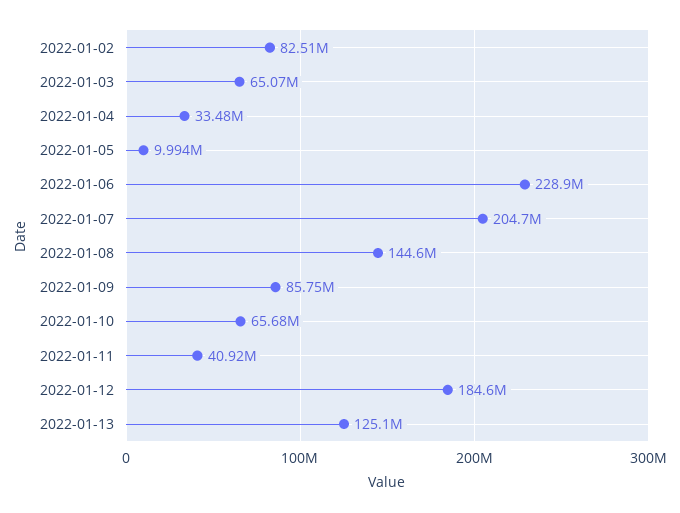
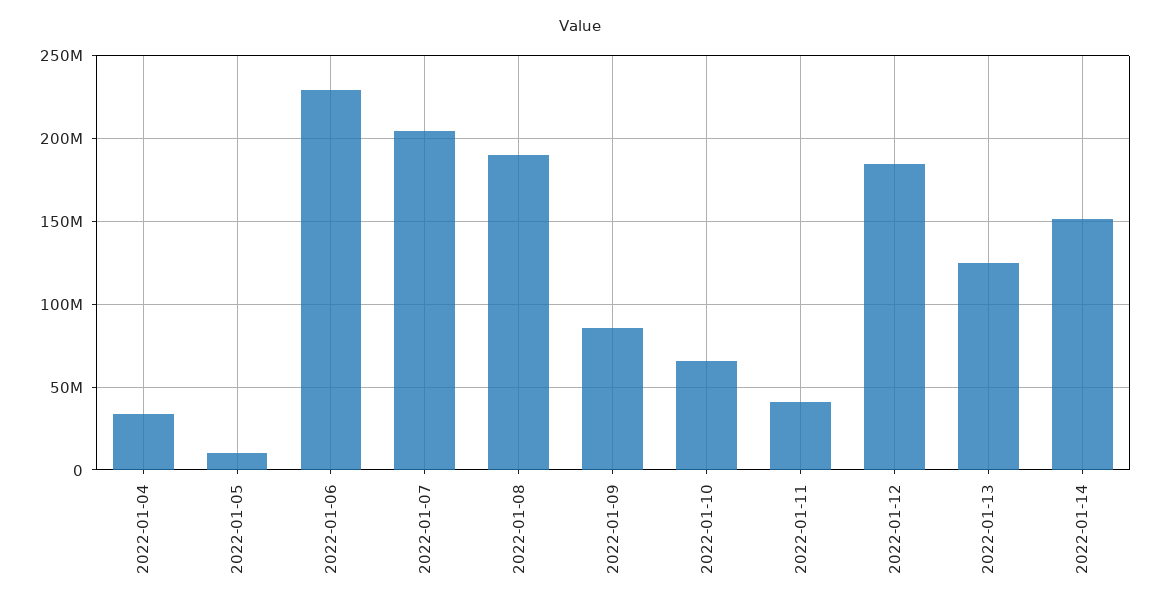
2022-01-02: 82510000 -> none
2022-01-03: 65070000 -> none
2022-01-08: 144600000 -> 190000000
2022-01-14: none -> 150000000

